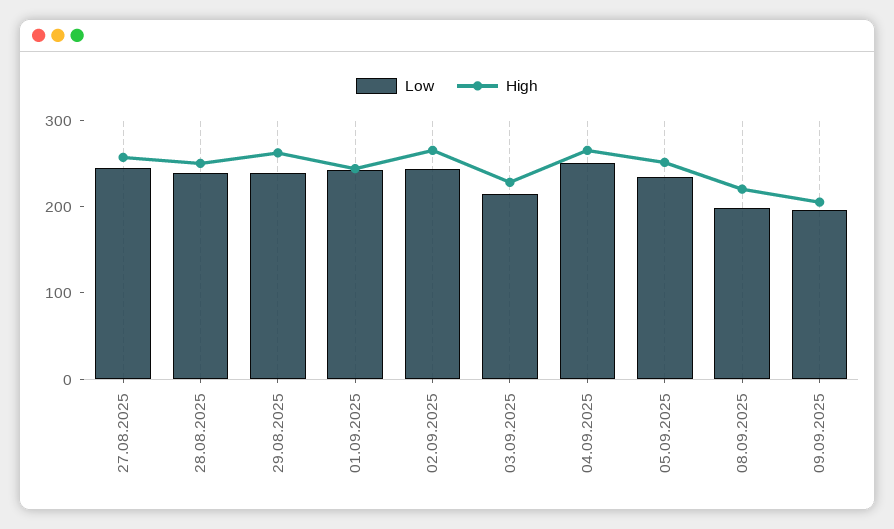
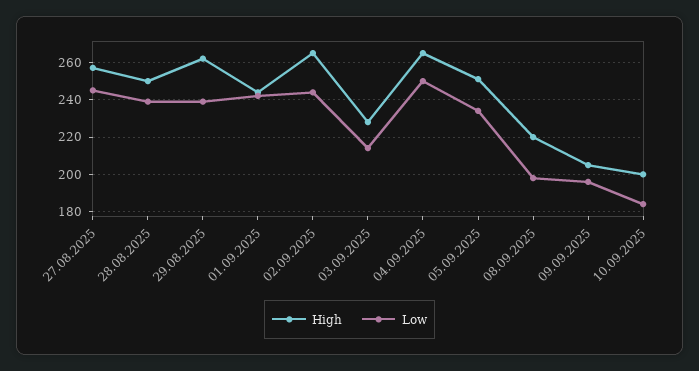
High, 10.09.2025: none -> 200
Low, 10.09.2025: none -> 185

